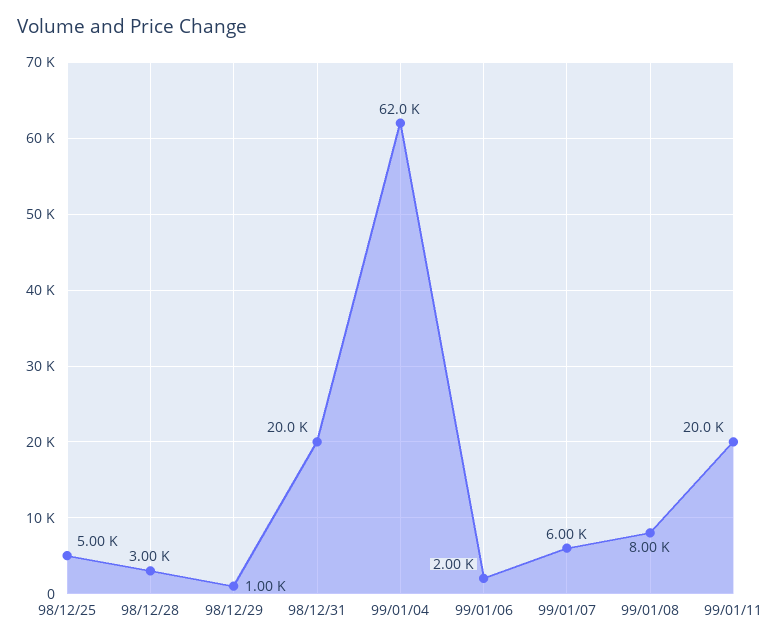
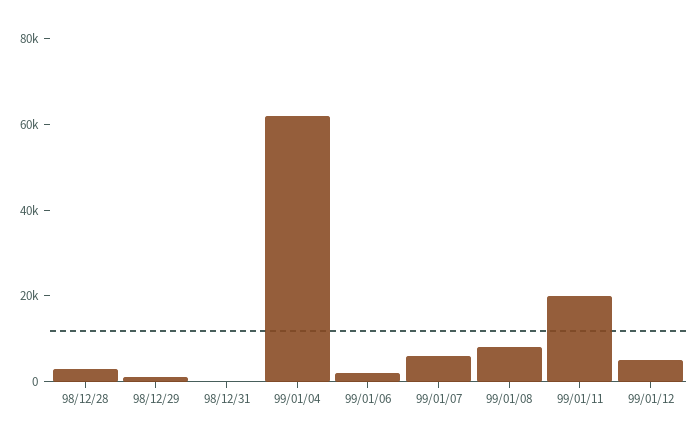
98/12/25: 5000 -> none
98/12/31: 20000 -> 0
99/01/12: none -> 5000

